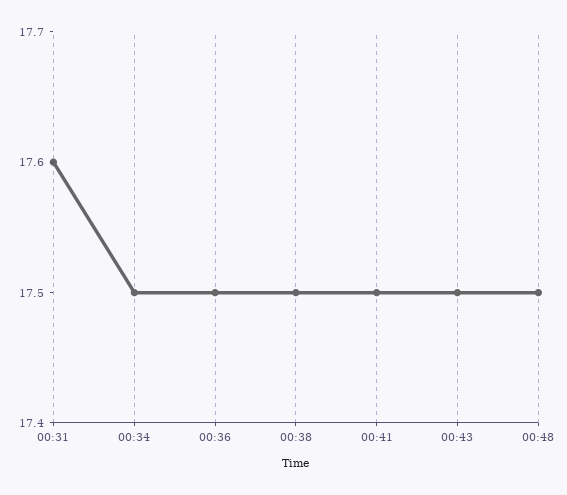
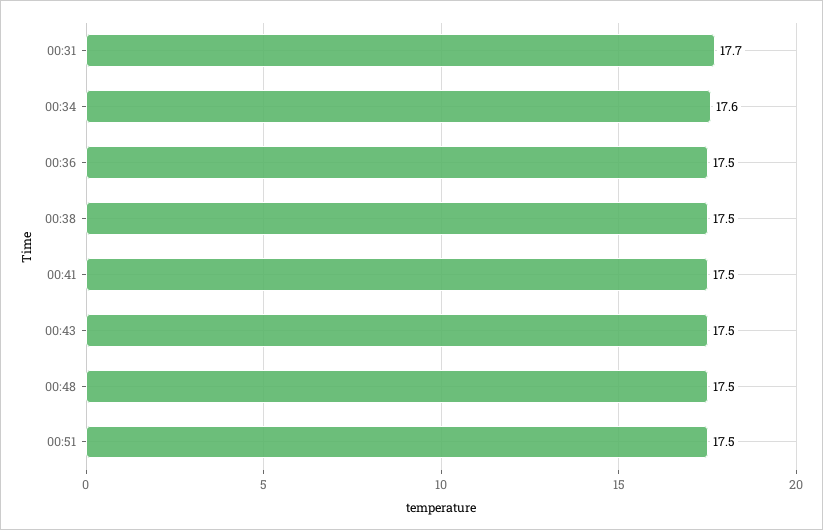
00:31: 17.6 -> 17.7
00:34: 17.5 -> 17.6
00:51: none -> 17.5

